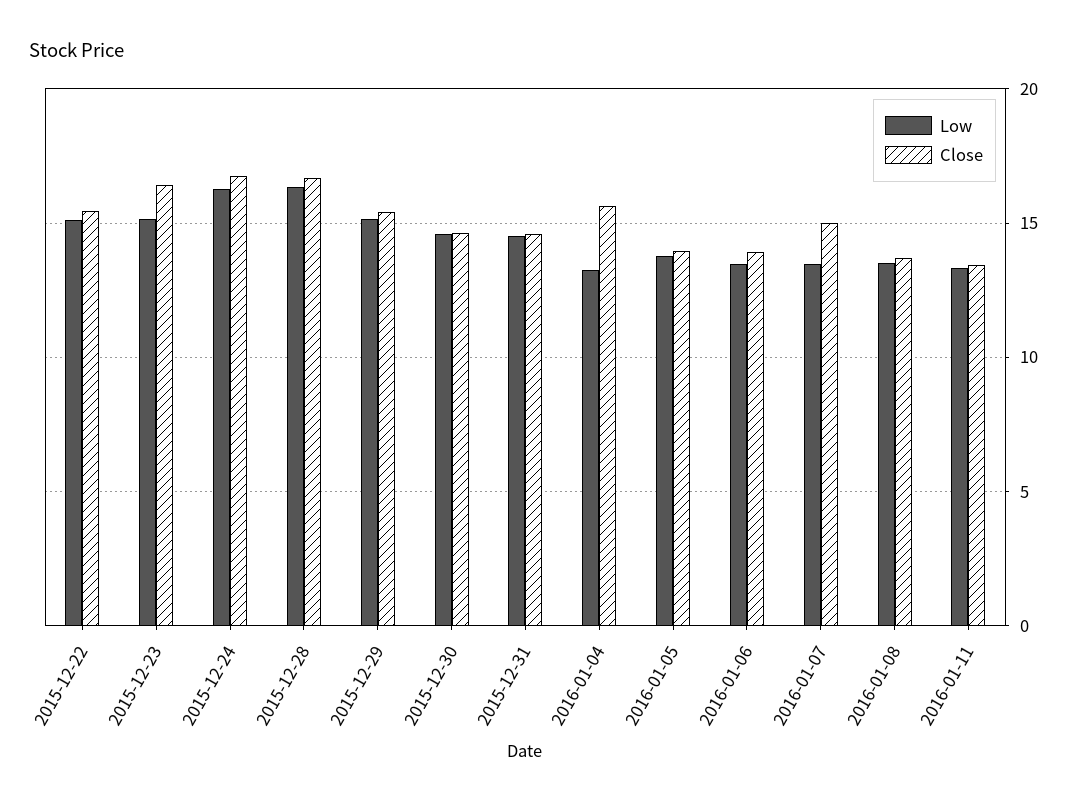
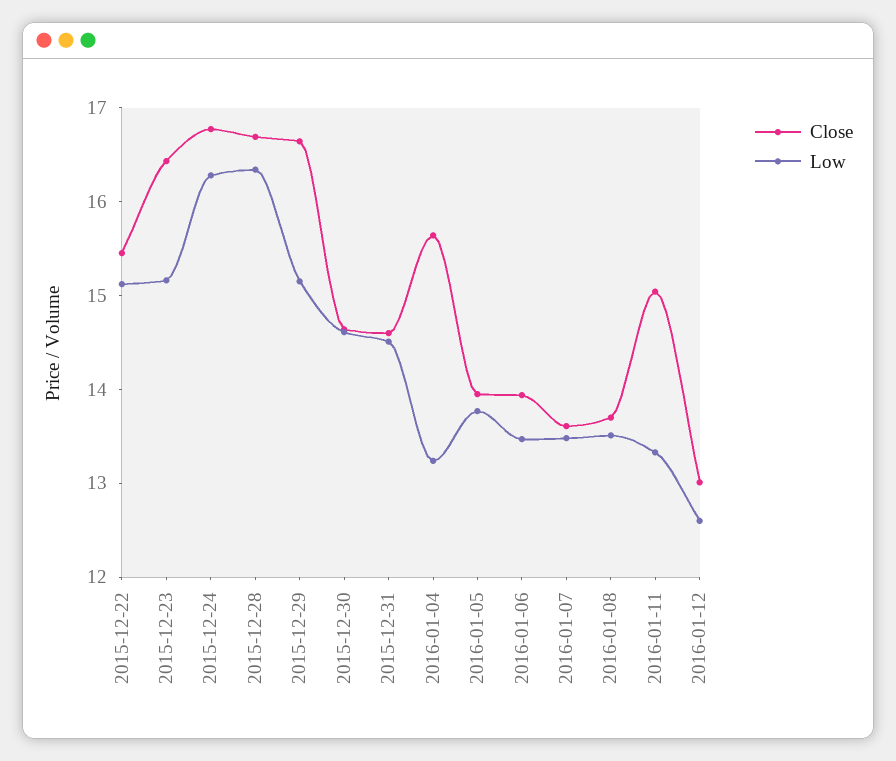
Close, 2015-12-29: 15.5 -> 16.6
Close, 2016-01-07: 15 -> 13.6
Close, 2016-01-11: 13.5 -> 15
Close, 2016-01-12: none -> 13
Low, 2016-01-12: none -> 12.6

